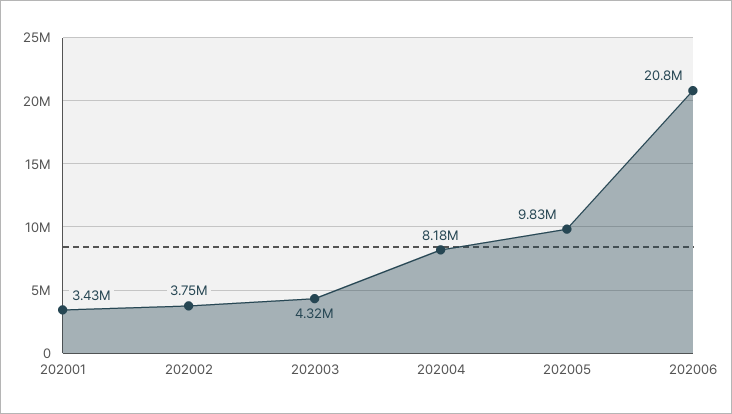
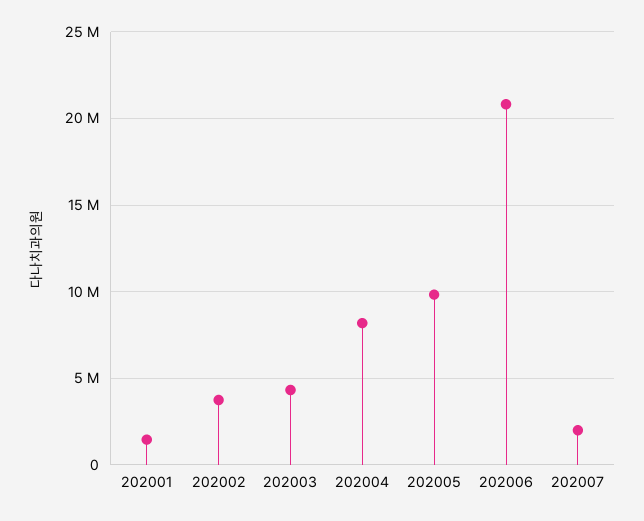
202001: 3430000 -> 1500000
202007: none -> 2000000

